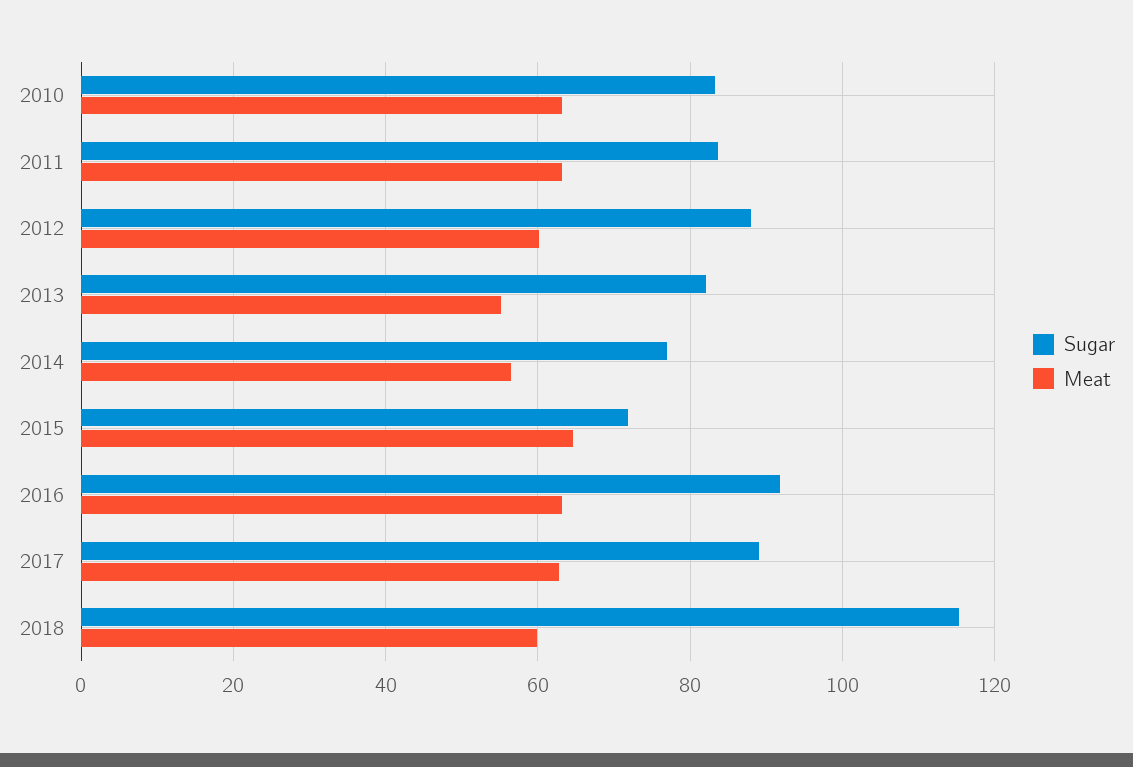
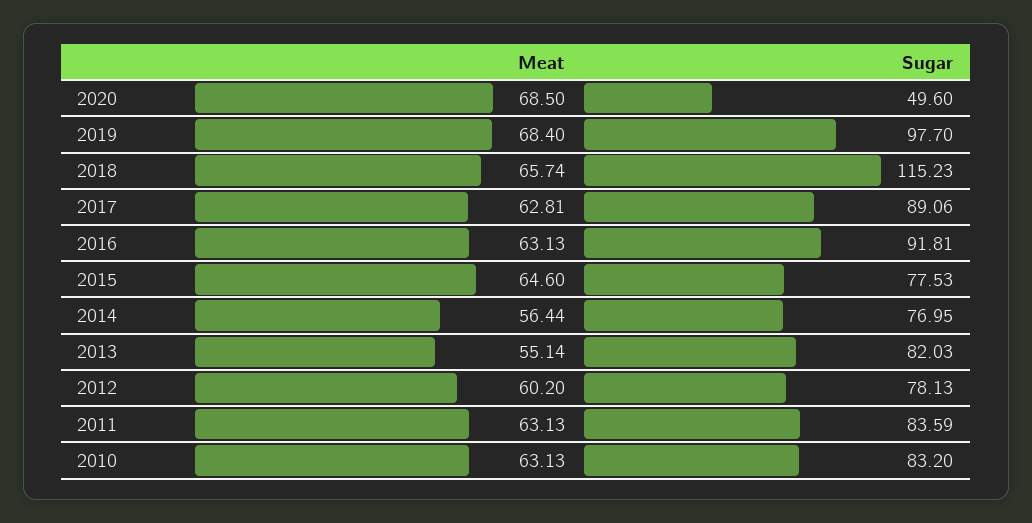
Sugar, 2012: 88 -> 78.13
Sugar, 2015: 72 -> 77.53
Meat, 2018: 60 -> 65.74
Meat, 2020: none -> 68.5
Sugar, 2020: none -> 49.6
Meat, 2019: none -> 68.4
Sugar, 2019: none -> 97.7

